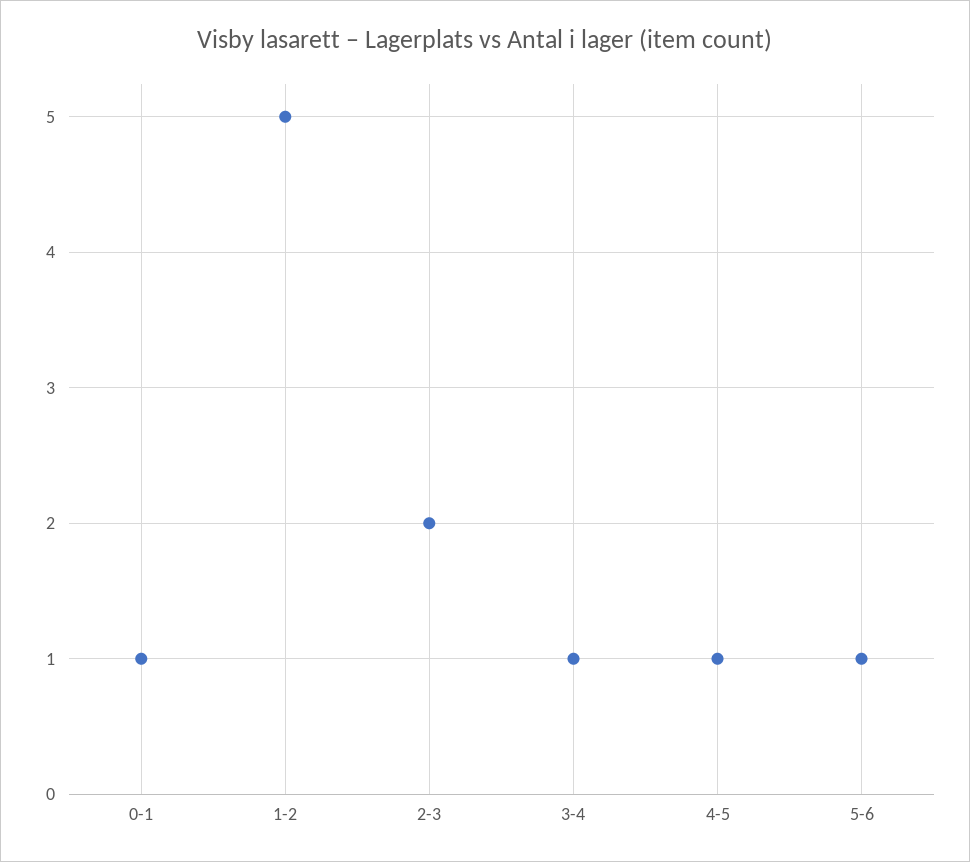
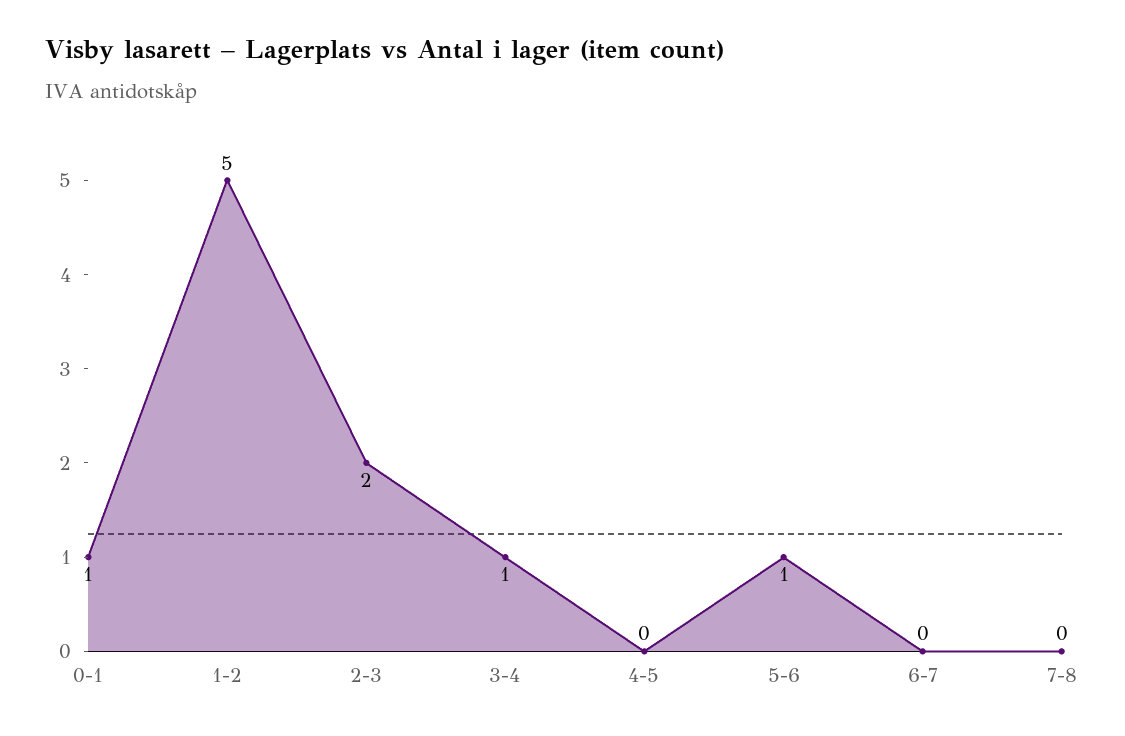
4-5: 1 -> 0
6-7: none -> 0
7-8: none -> 0

